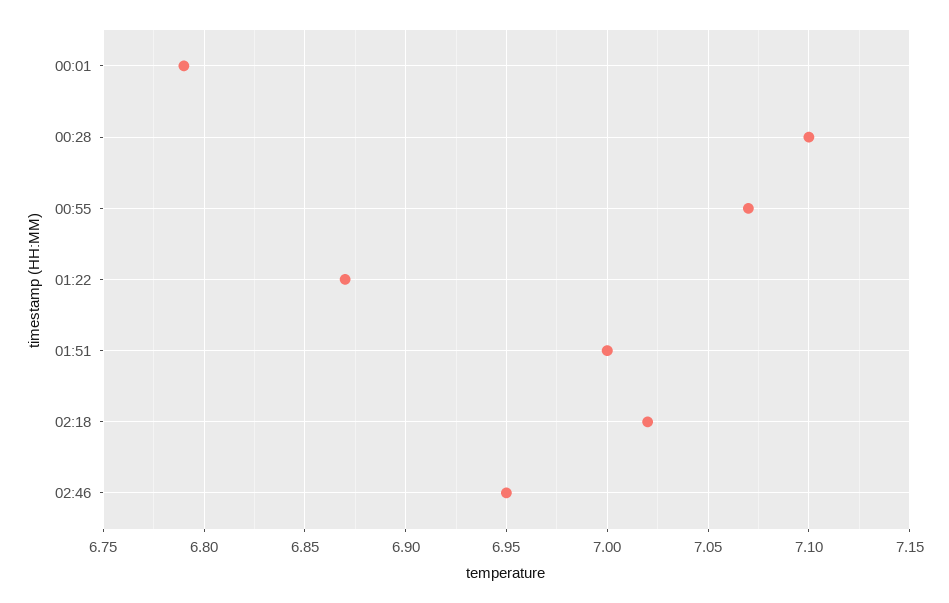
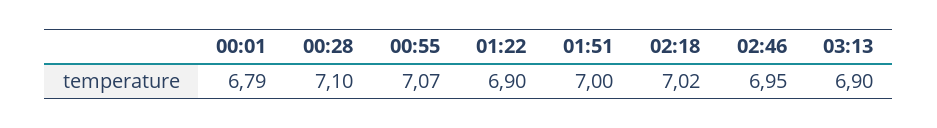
01:22: 6.87 -> 6.9
03:13: none -> 6.9

